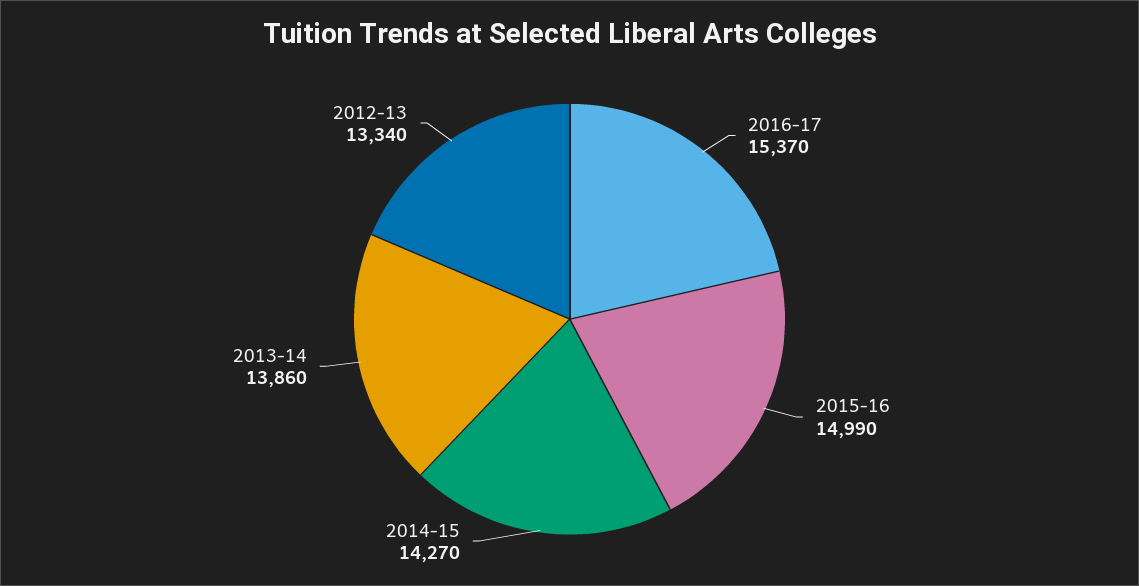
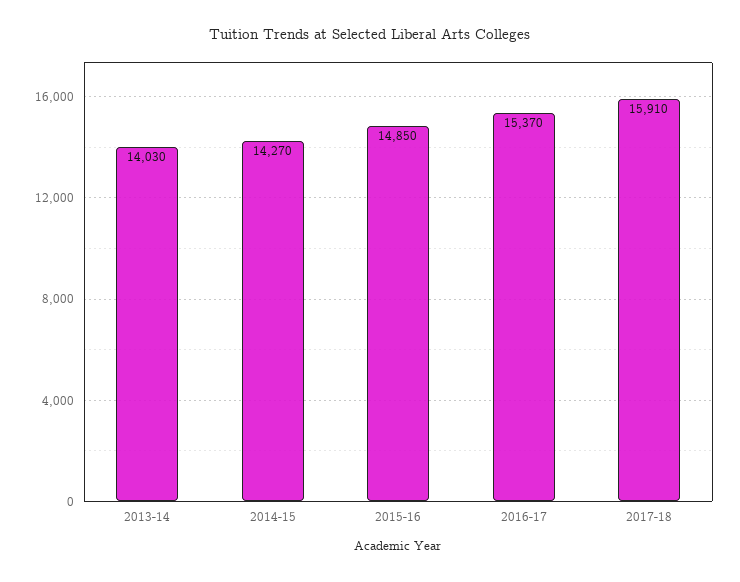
2015-16: 14990 -> 14850
2013-14: 13860 -> 14030
2012-13: 13340 -> none
2017-18: none -> 15910

